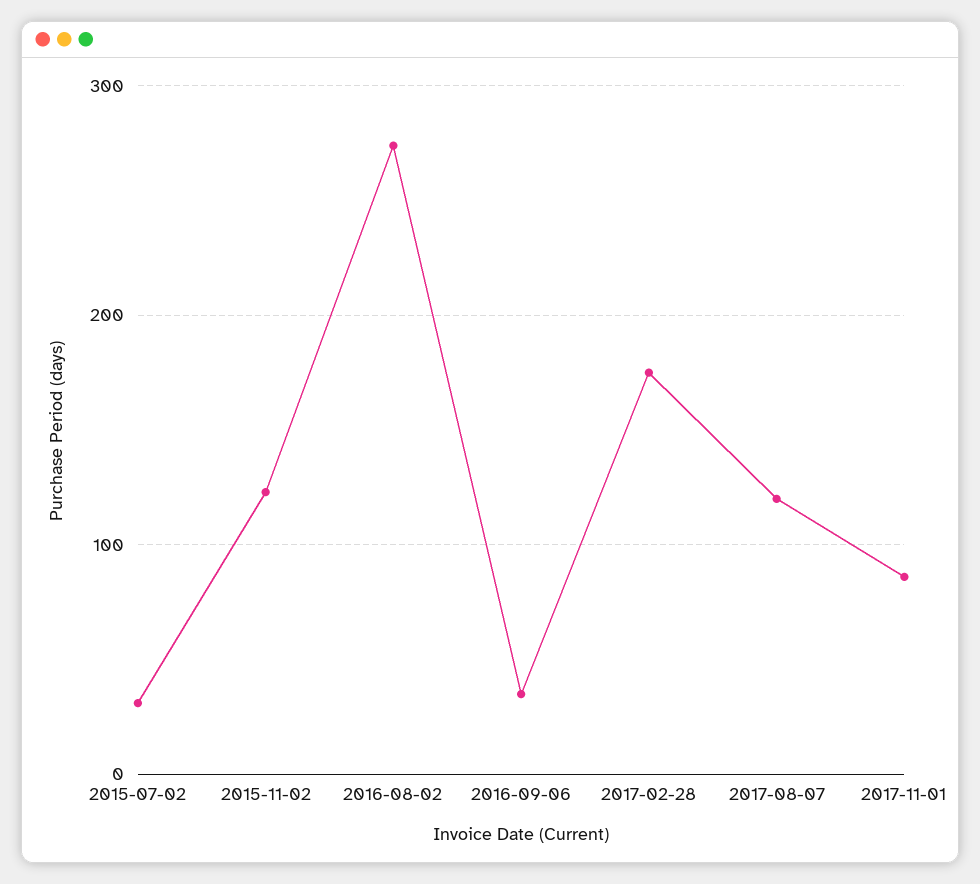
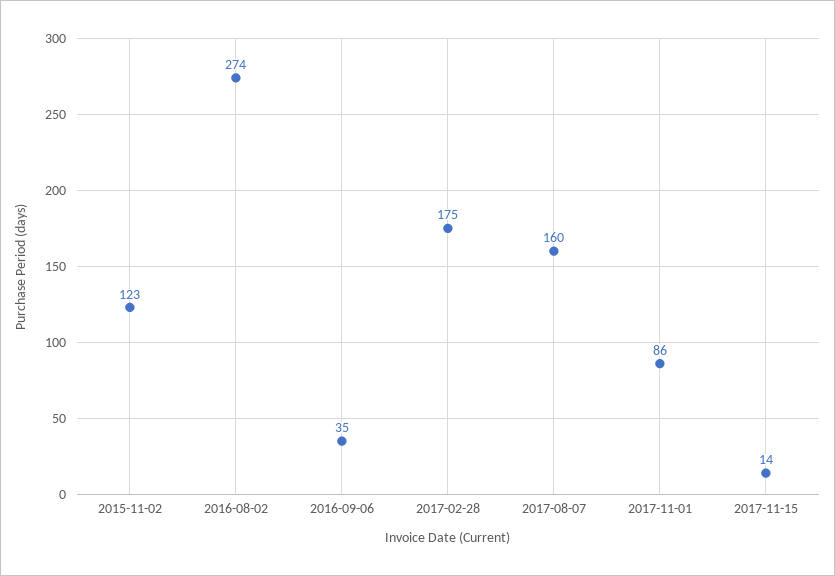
2015-07-02: 30 -> none
2017-08-07: 120 -> 160
2017-11-15: none -> 14

